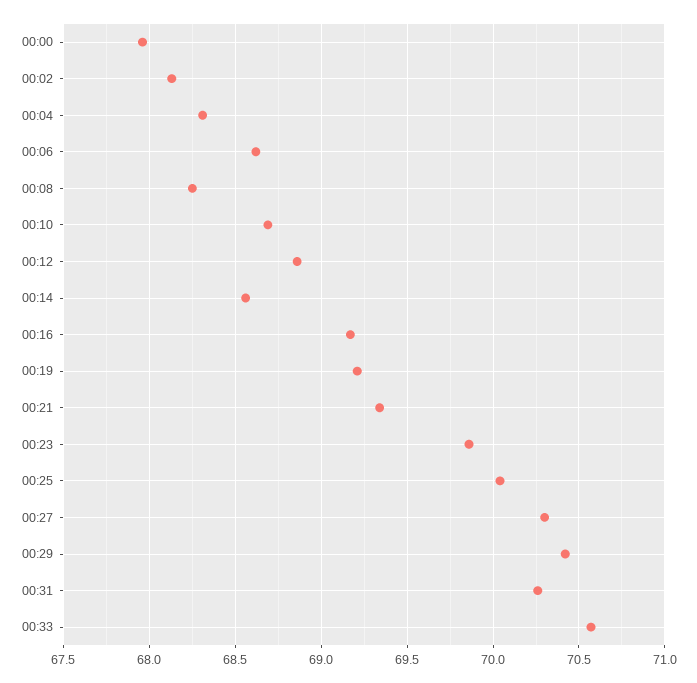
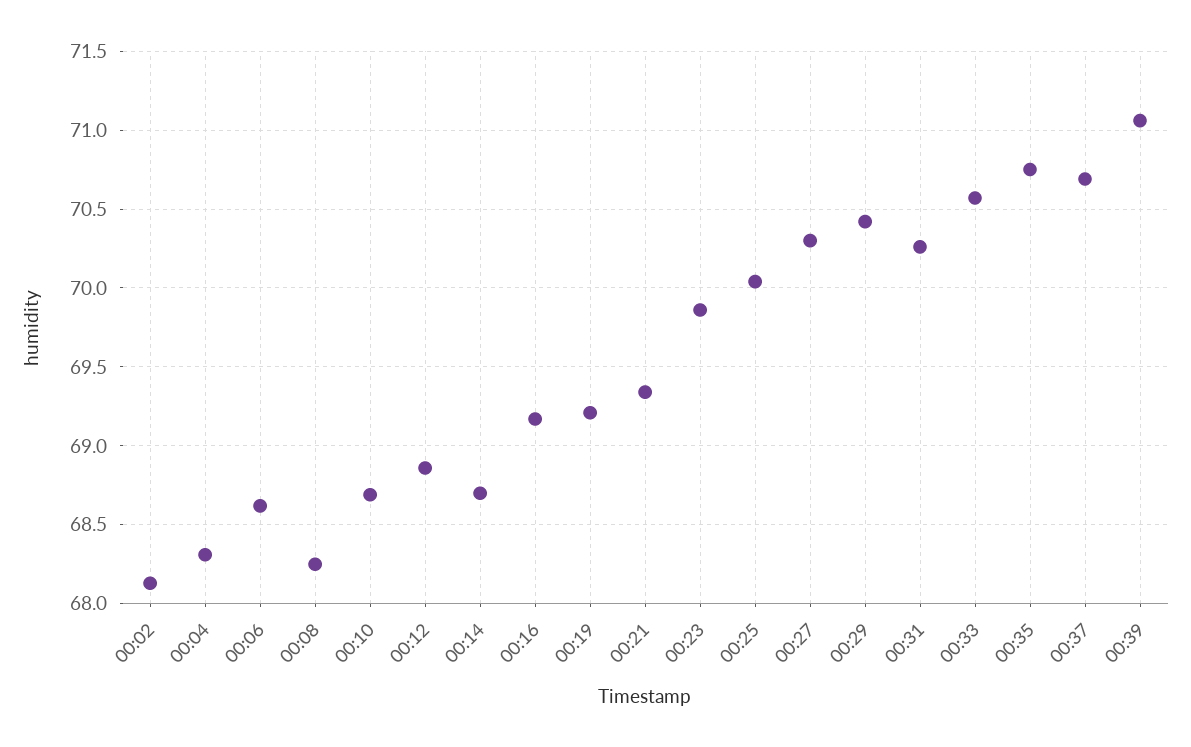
00:00: 67.95 -> none
00:14: 68.55 -> 68.7
00:35: none -> 70.75
00:37: none -> 70.7
00:39: none -> 71.05

